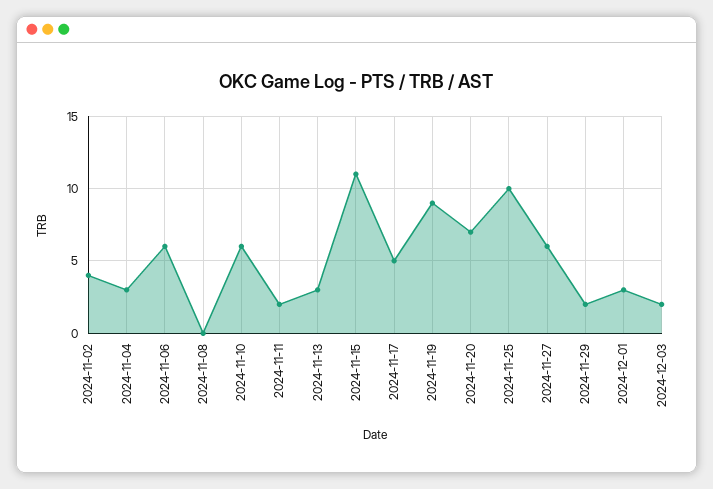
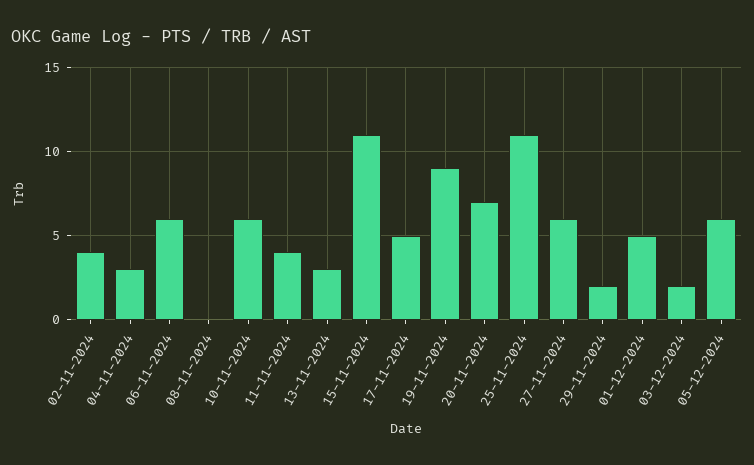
2024-11-11: 2 -> 4
2024-11-25: 10 -> 11
2024-12-01: 3 -> 5
05-12-2024: none -> 6

